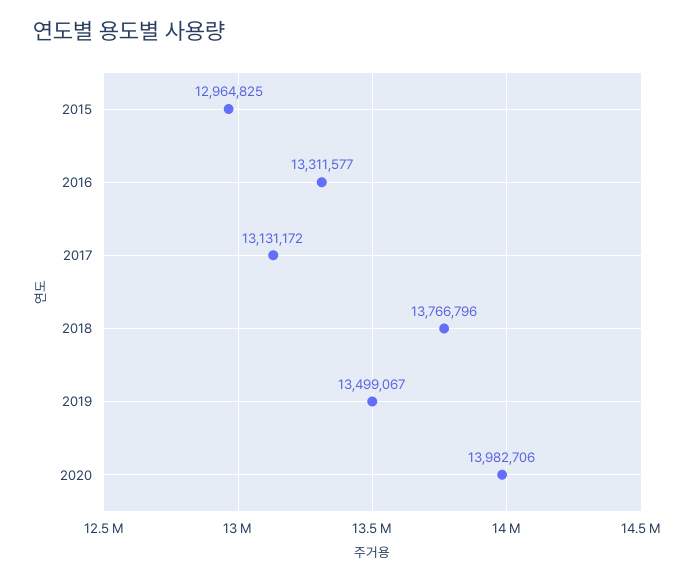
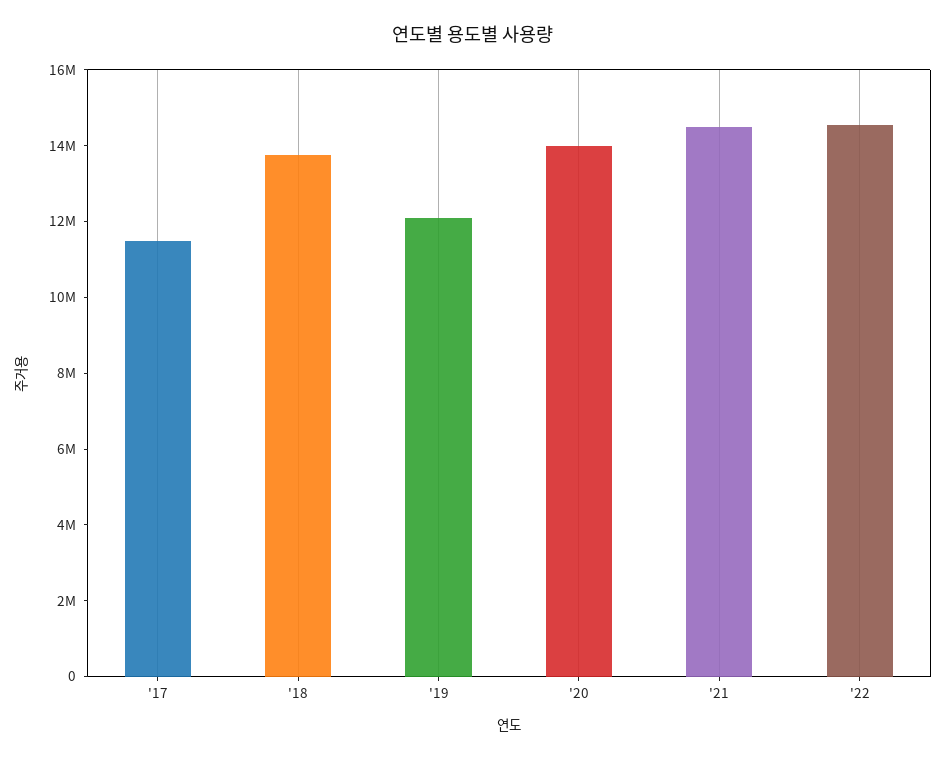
2015: 12964825 -> none
2016: 13311577 -> none
2017: 13131172 -> 11500000
2019: 13499067 -> 12000000
'21: none -> 14500000
'22: none -> 14500000

